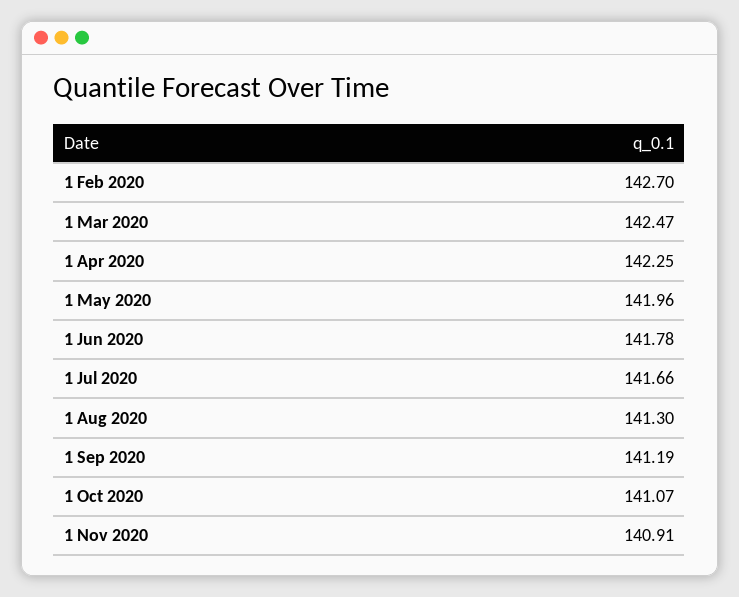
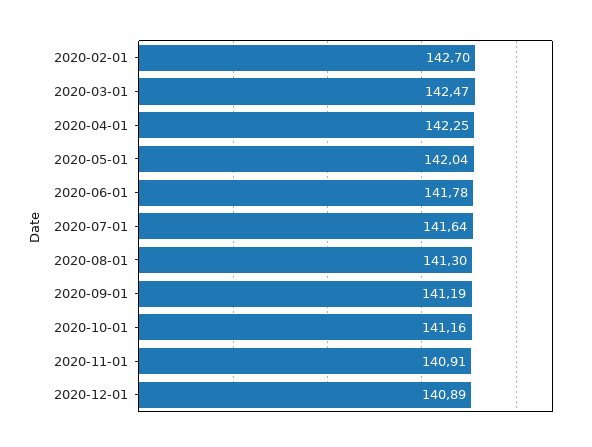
1 May 2020: 141.96 -> 142.04
1 Jul 2020: 141.66 -> 141.64
1 Oct 2020: 141.07 -> 141.16
2020-12-01: none -> 140.89

